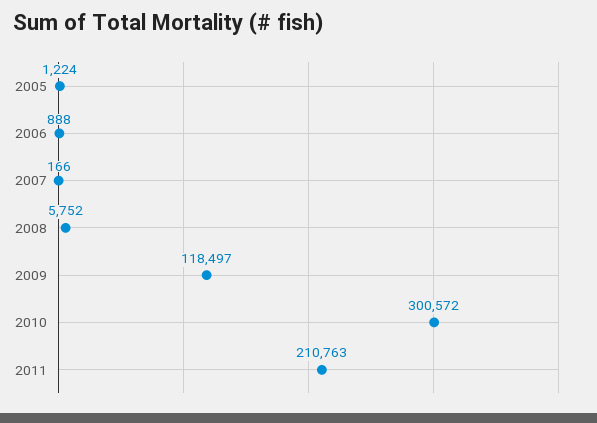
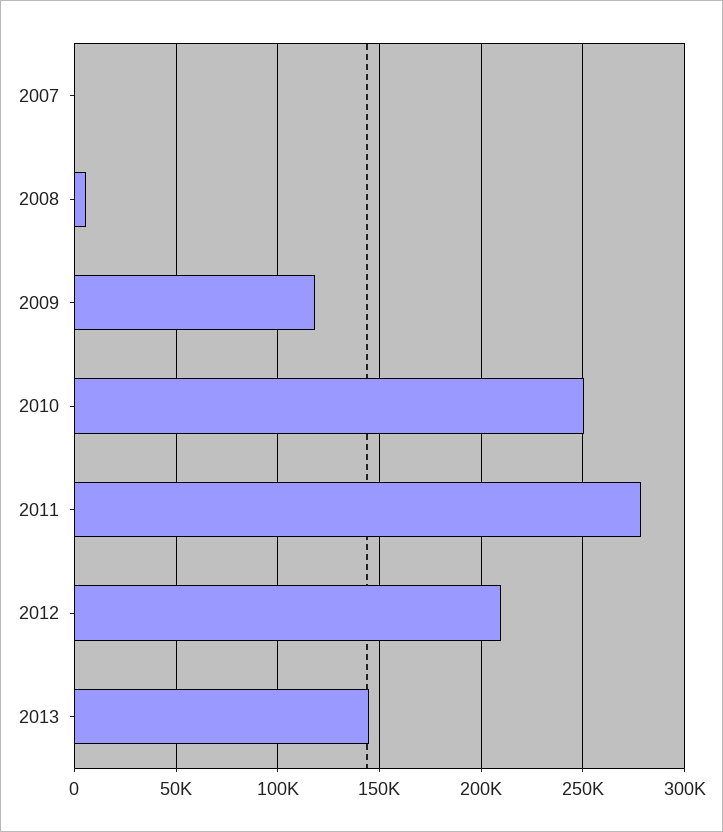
2005: 1224 -> none
2006: 888 -> none
2010: 300572 -> 250000
2011: 210763 -> 280000
2012: none -> 210000
2013: none -> 145000

